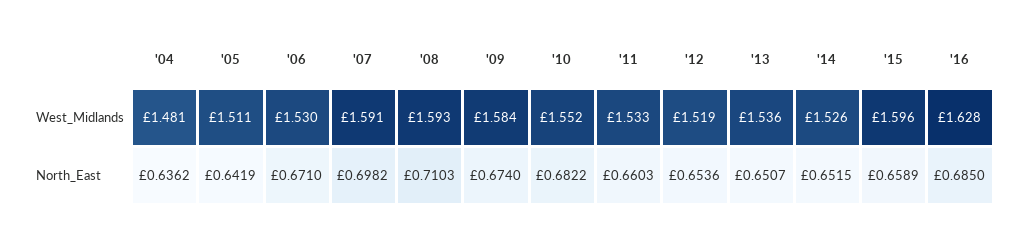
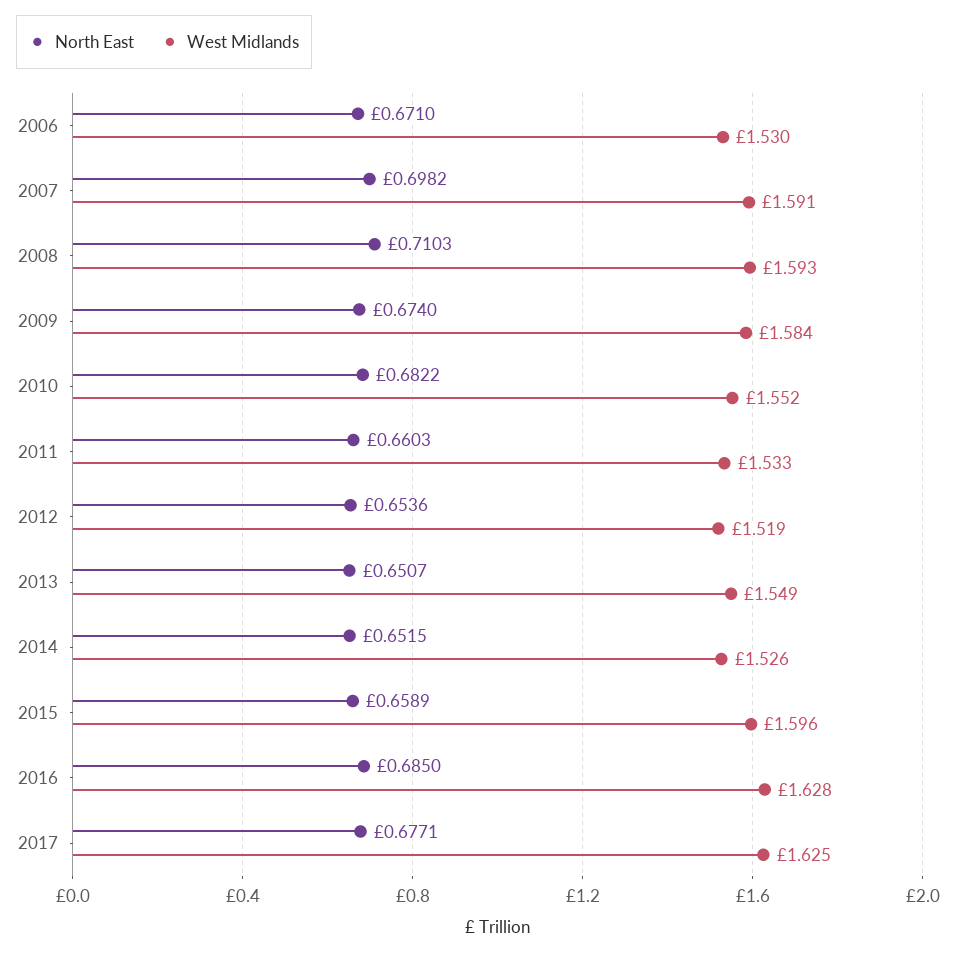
West_Midlands, '04: 1.481 -> none
West_Midlands, '05: 1.511 -> none
West_Midlands, '13: 1.536 -> 1.549
North_East, '04: 0.6362 -> none
North_East, '05: 0.6419 -> none
North_East, 2017: none -> 0.6771
West_Midlands, 2017: none -> 1.625

